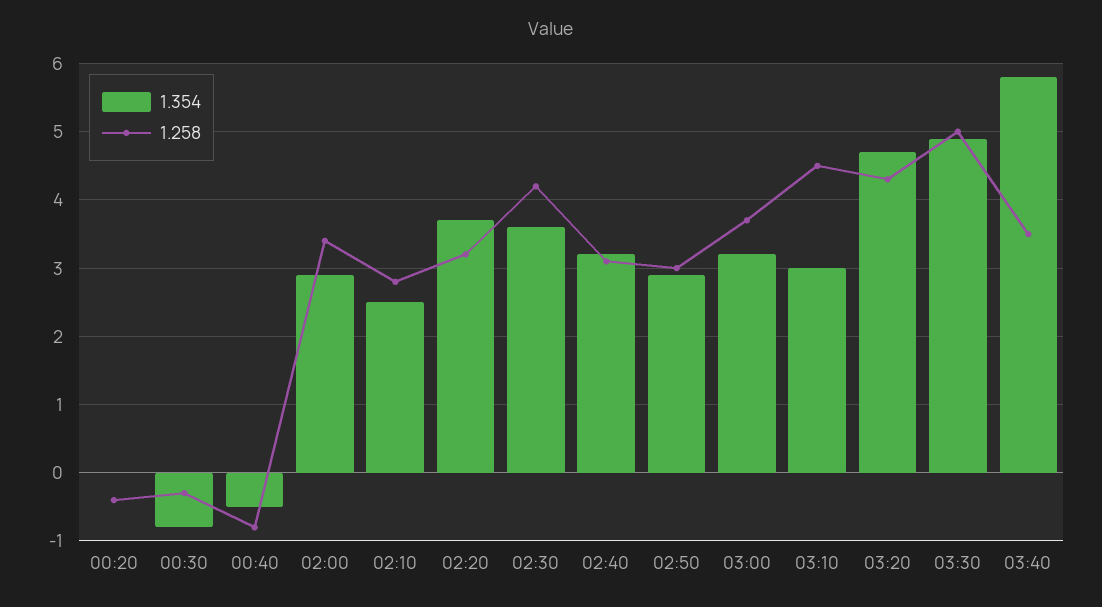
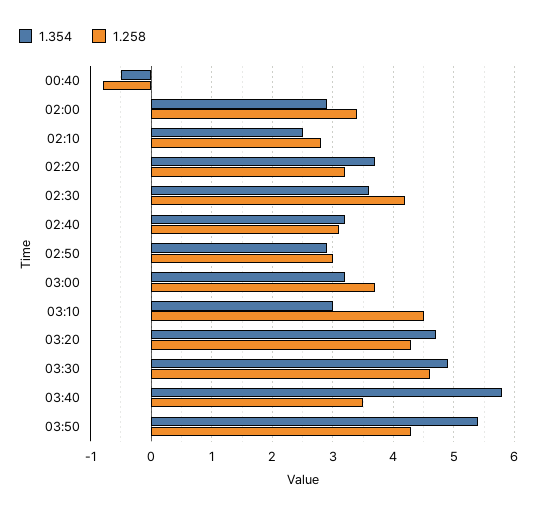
1.354, 00:20: 0 -> none
1.258, 00:20: -0.4 -> none
1.354, 00:30: -0.8 -> none
1.258, 00:30: -0.3 -> none
1.258, 03:30: 5 -> 4.6
1.354, 03:50: none -> 5.4
1.258, 03:50: none -> 4.3

